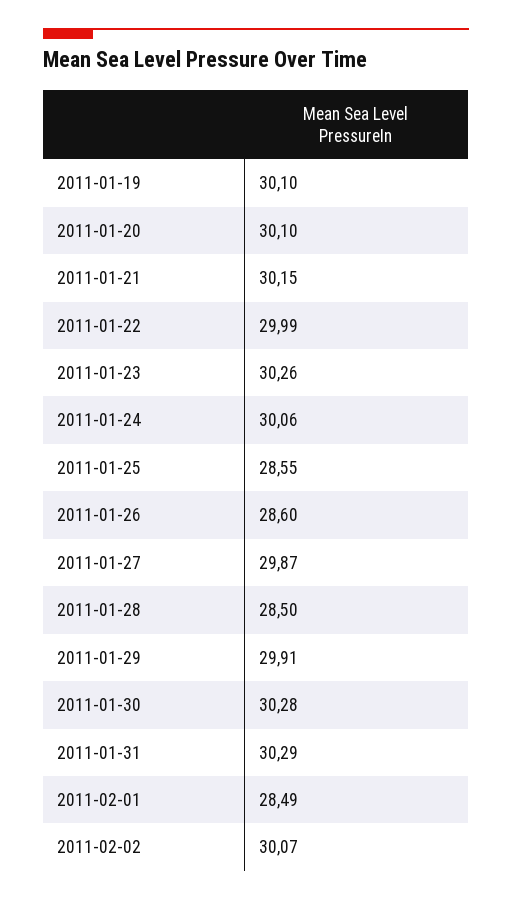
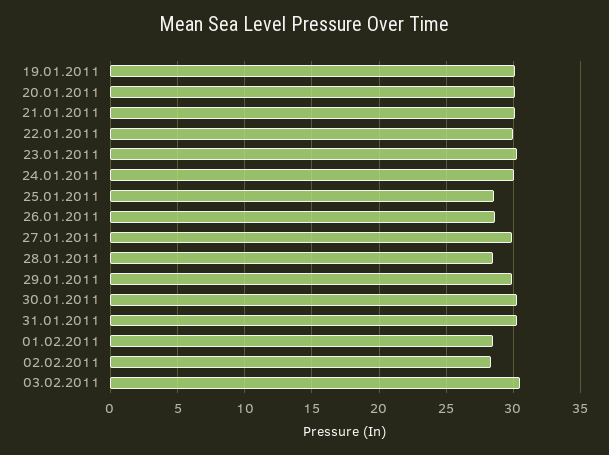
2011-02-02: 30.07 -> 28.5
03.02.2011: none -> 30.5

